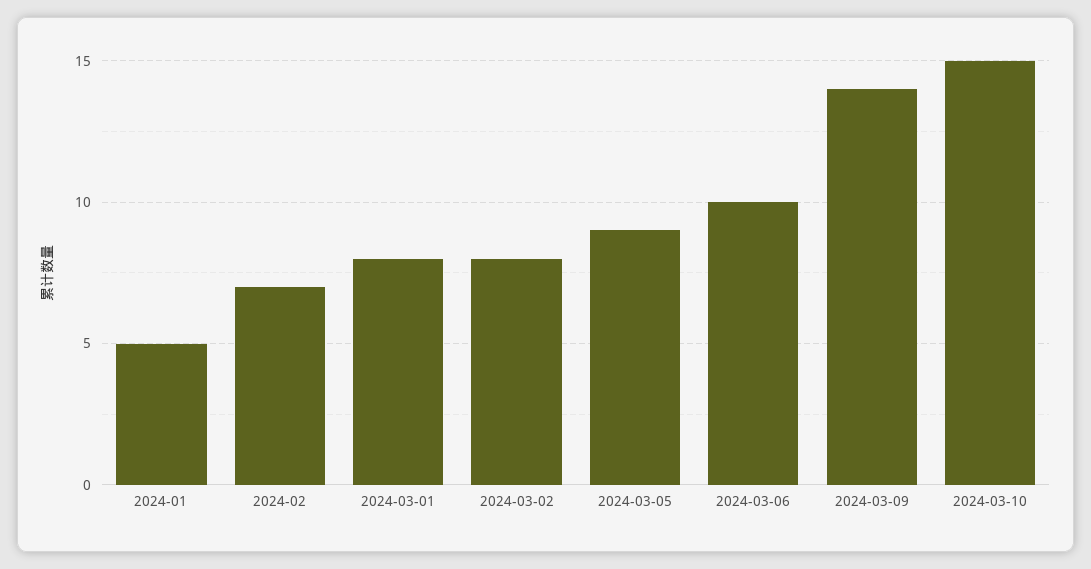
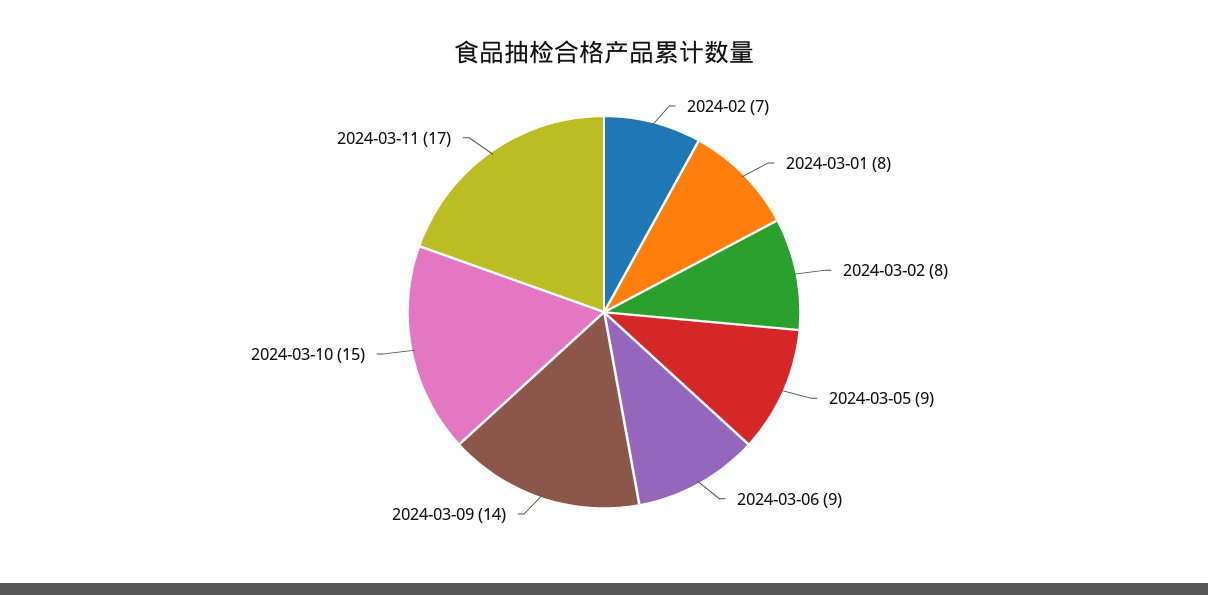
2024-01: 5 -> none
2024-03-06: 10 -> 9
2024-03-11: none -> 17

